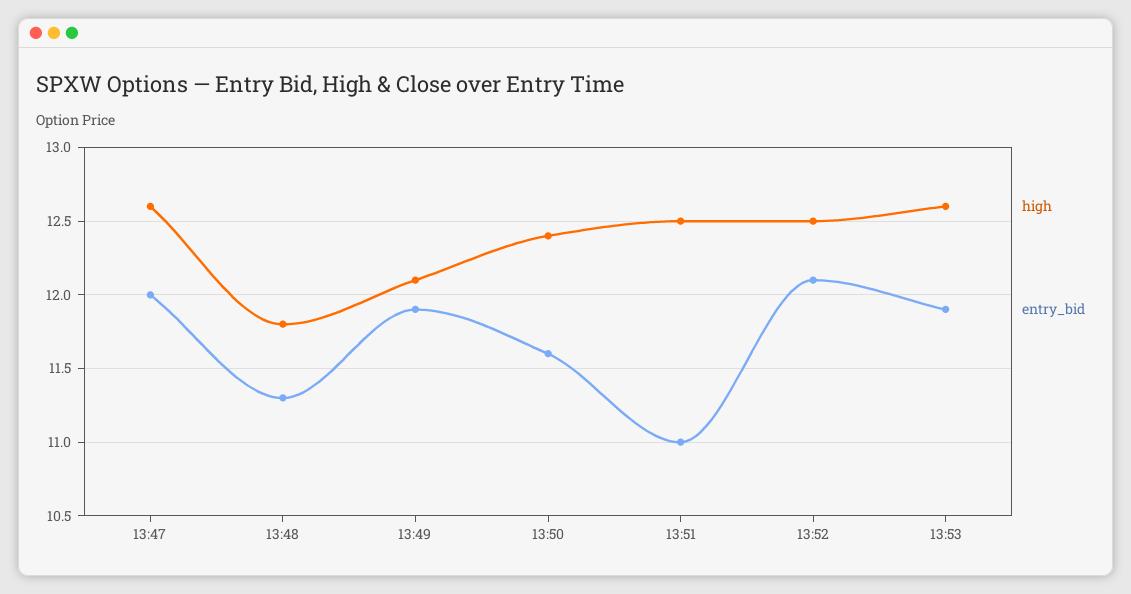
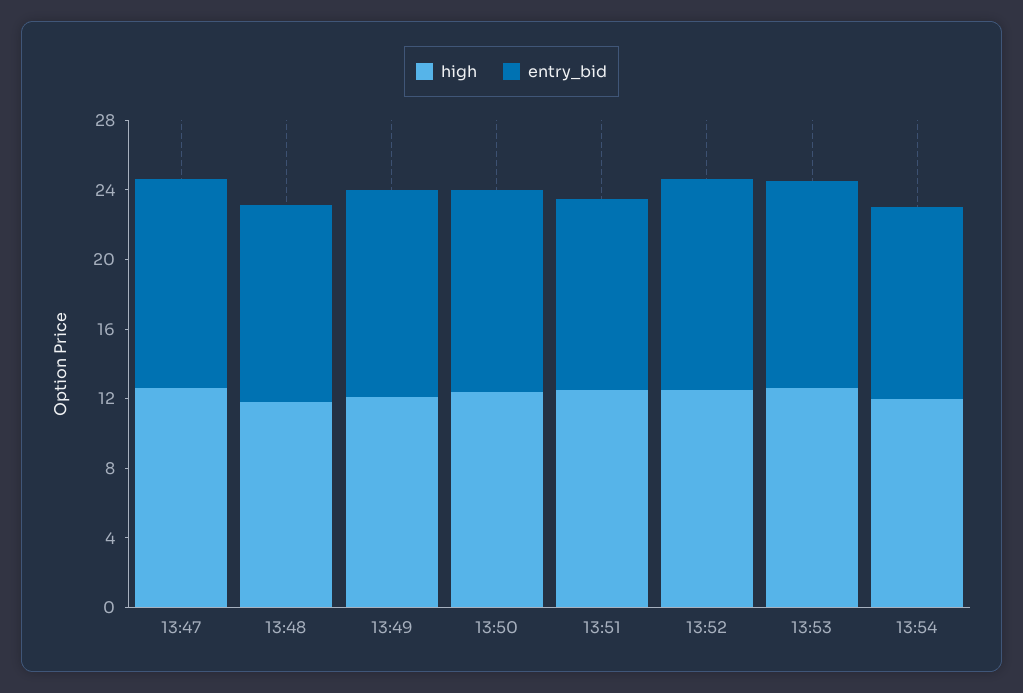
high, 13:54: none -> 12
entry_bid, 13:54: none -> 11

